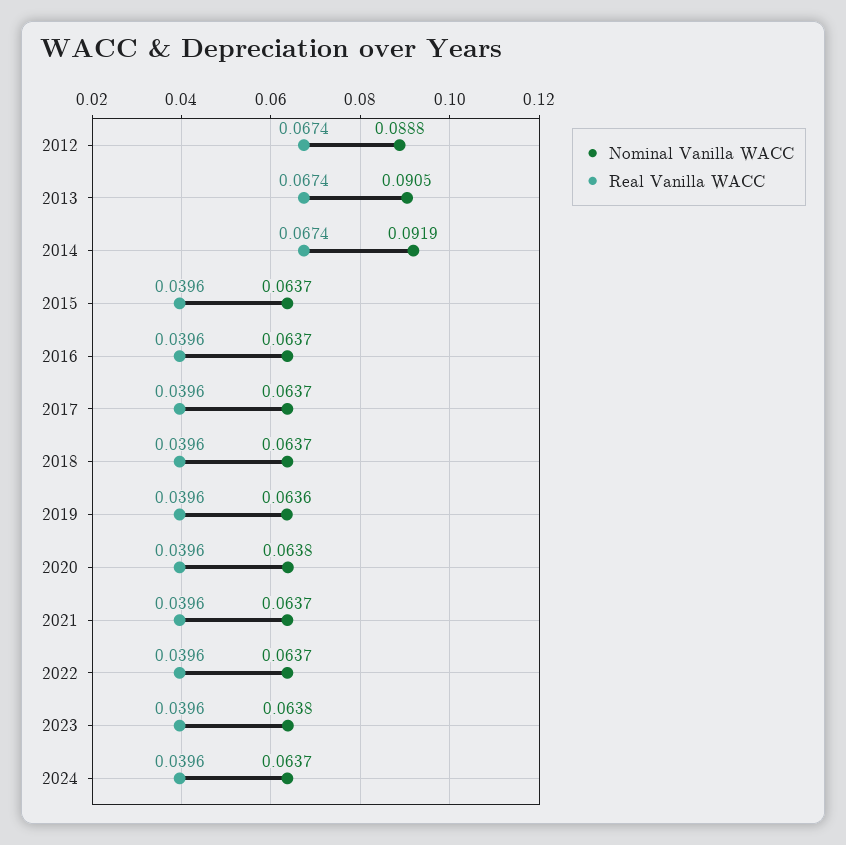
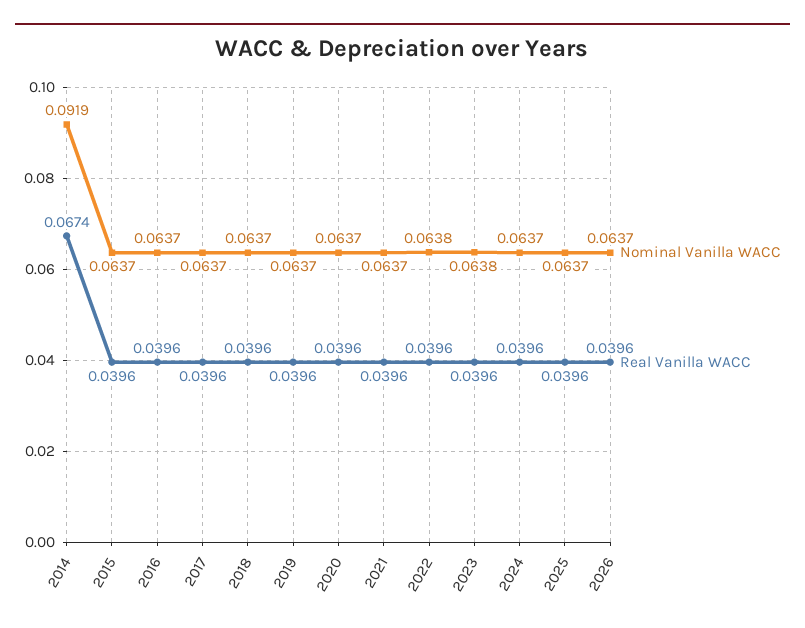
Nominal Vanilla WACC, 2012: 0.0888 -> none
Real Vanilla WACC, 2012: 0.0674 -> none
Nominal Vanilla WACC, 2013: 0.0905 -> none
Real Vanilla WACC, 2013: 0.0674 -> none
Nominal Vanilla WACC, 2019: 0.0636 -> 0.0637
Nominal Vanilla WACC, 2020: 0.0638 -> 0.0637
Nominal Vanilla WACC, 2022: 0.0637 -> 0.0638
Nominal Vanilla WACC, 2025: none -> 0.0637
Real Vanilla WACC, 2025: none -> 0.0396
Nominal Vanilla WACC, 2026: none -> 0.0637
Real Vanilla WACC, 2026: none -> 0.0396

